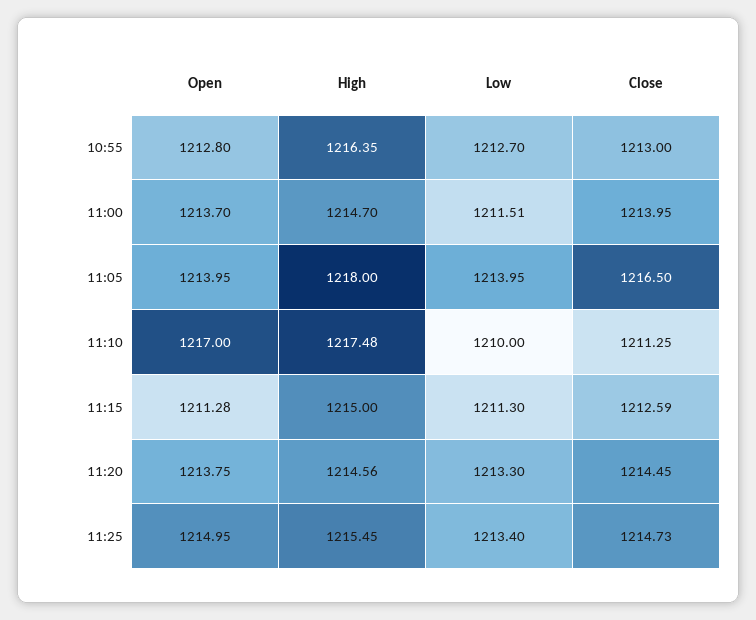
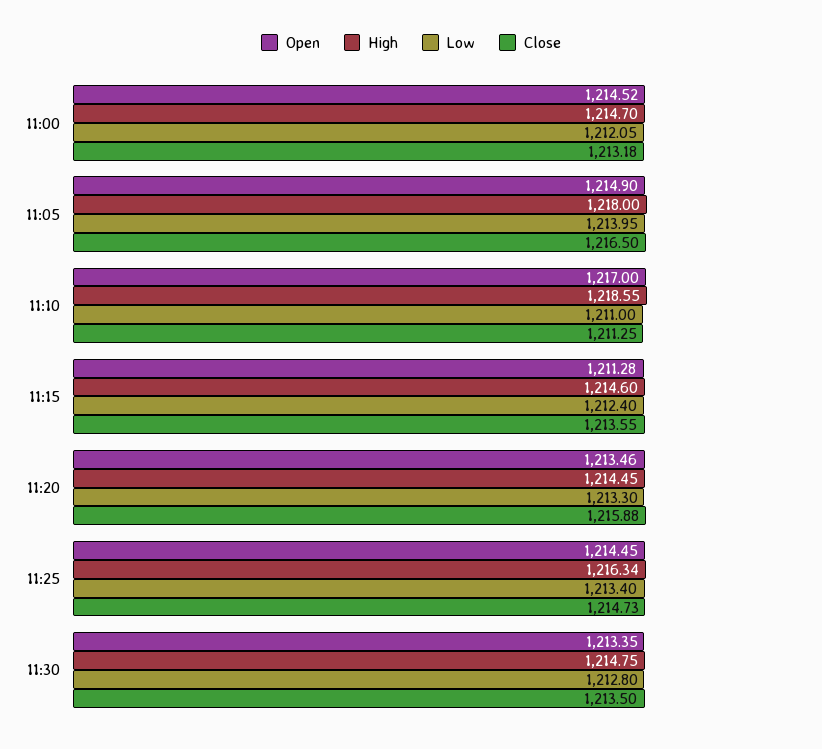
Open, 10:55: 1212.8 -> none
High, 10:55: 1216.35 -> none
Low, 10:55: 1212.7 -> none
Close, 10:55: 1213 -> none
Open, 11:00: 1213.7 -> 1214.52
Low, 11:00: 1211.51 -> 1212.05
Close, 11:00: 1213.95 -> 1213.18
Open, 11:05: 1213.95 -> 1214.9
High, 11:10: 1217.48 -> 1218.55
Low, 11:10: 1210 -> 1211
High, 11:15: 1215 -> 1214.6
Low, 11:15: 1211.3 -> 1212.4
Close, 11:15: 1212.59 -> 1213.55
Open, 11:20: 1213.75 -> 1213.46
High, 11:20: 1214.56 -> 1214.45
Close, 11:20: 1214.45 -> 1215.88
Open, 11:25: 1214.95 -> 1214.45
High, 11:25: 1215.45 -> 1216.34
Open, 11:30: none -> 1213.35
High, 11:30: none -> 1214.75
Low, 11:30: none -> 1212.8
Close, 11:30: none -> 1213.5

